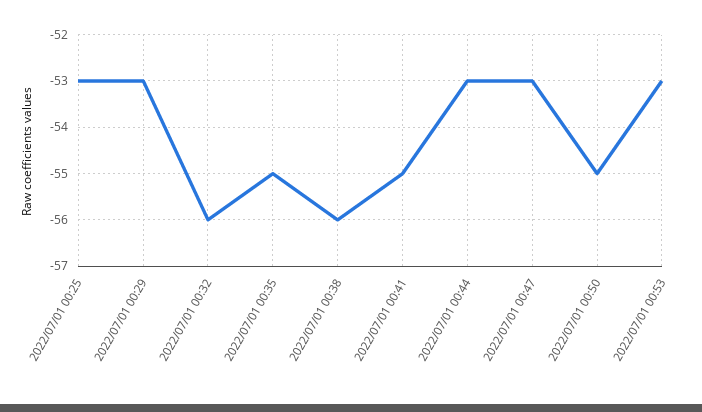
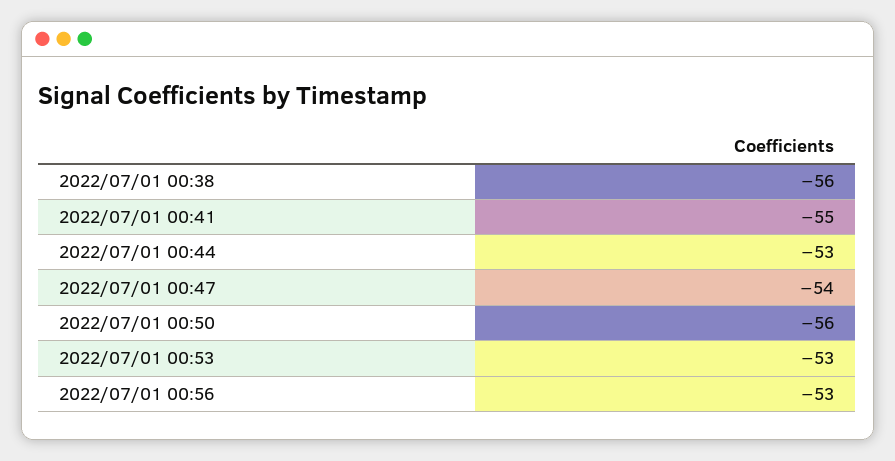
2022/07/01 00:25: -53 -> none
2022/07/01 00:29: -53 -> none
2022/07/01 00:32: -56 -> none
2022/07/01 00:35: -55 -> none
2022/07/01 00:47: -53 -> -54
2022/07/01 00:50: -55 -> -56
2022/07/01 00:56: none -> -53

